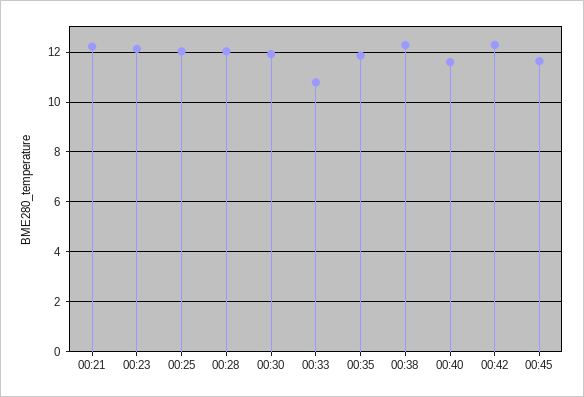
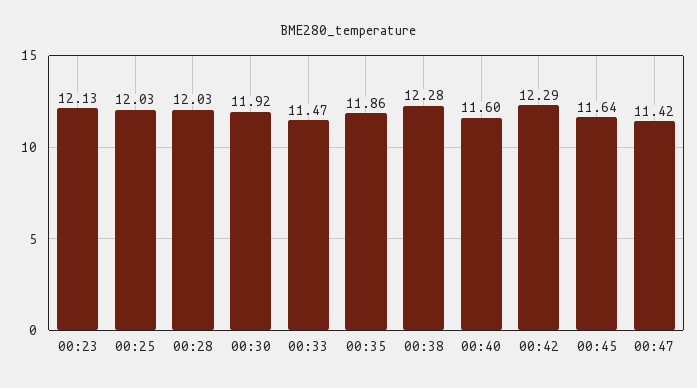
00:21: 12.25 -> none
00:33: 10.75 -> 11.47
00:47: none -> 11.42

